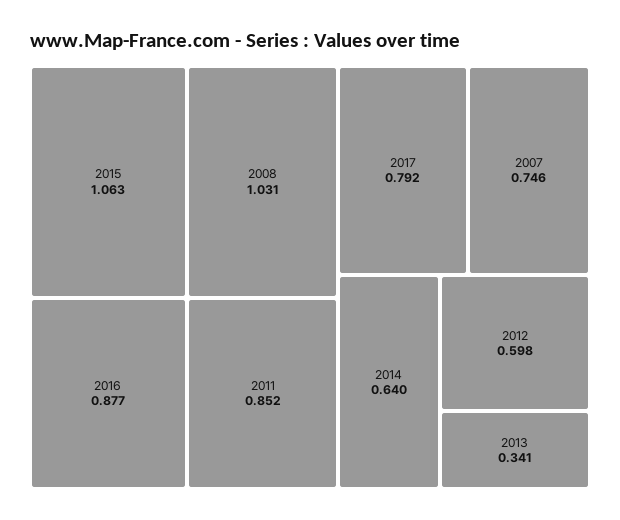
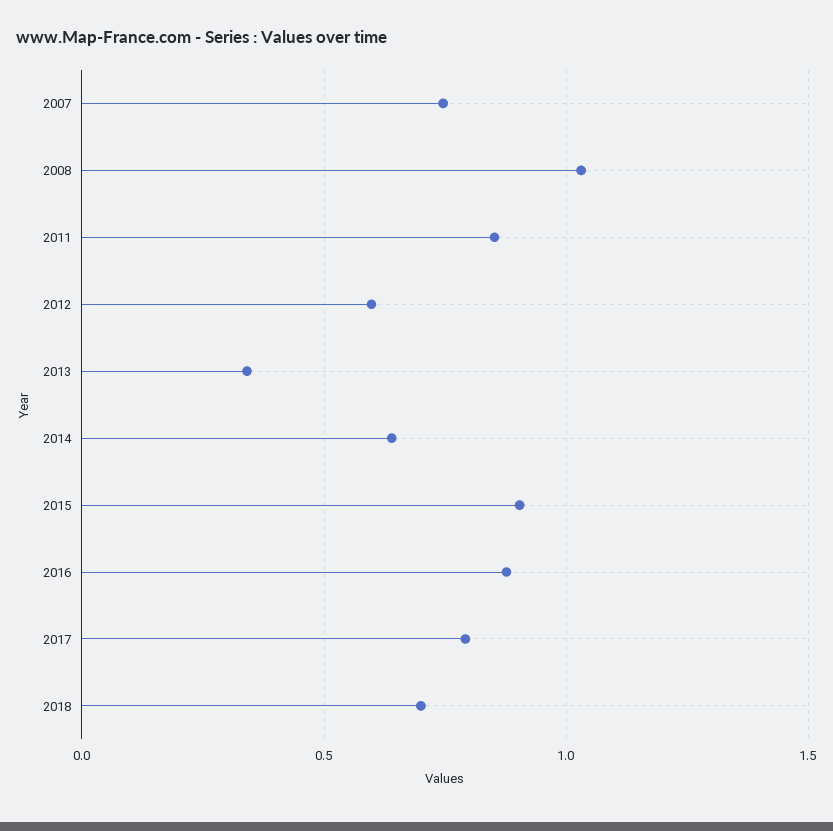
2015: 1.063 -> 0.9
2018: none -> 0.7

